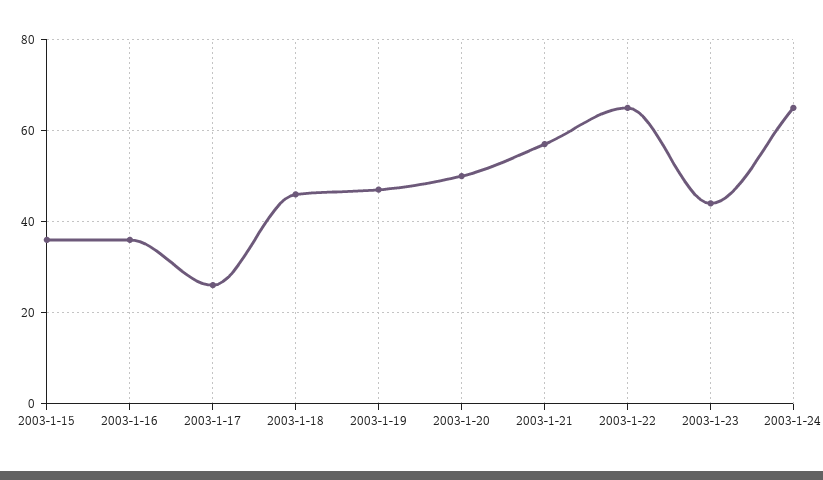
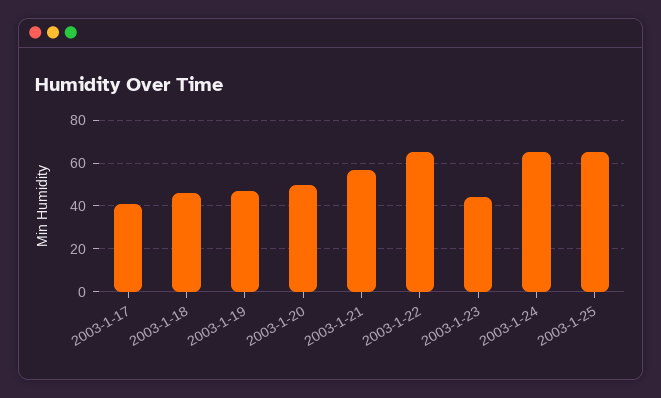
2003-1-15: 35 -> none
2003-1-16: 35 -> none
2003-1-17: 25 -> 40
2003-1-25: none -> 65

